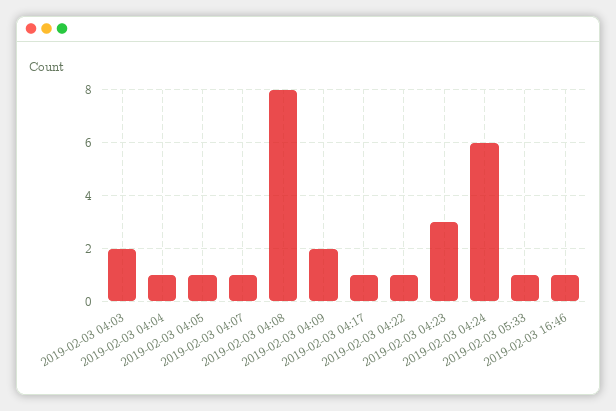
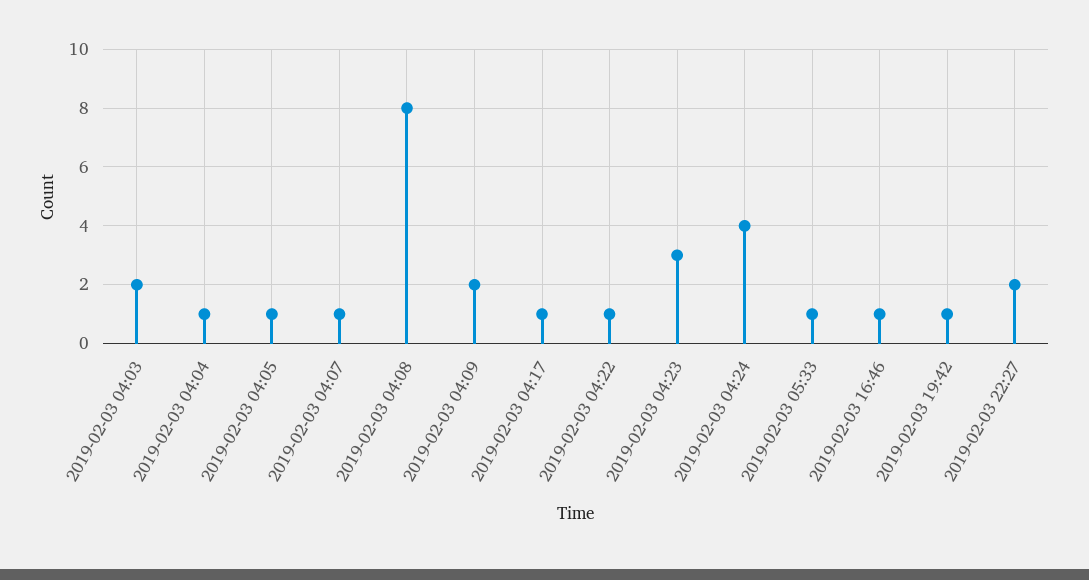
2019-02-03 04:24: 6 -> 4
2019-02-03 19:42: none -> 1
2019-02-03 22:27: none -> 2

